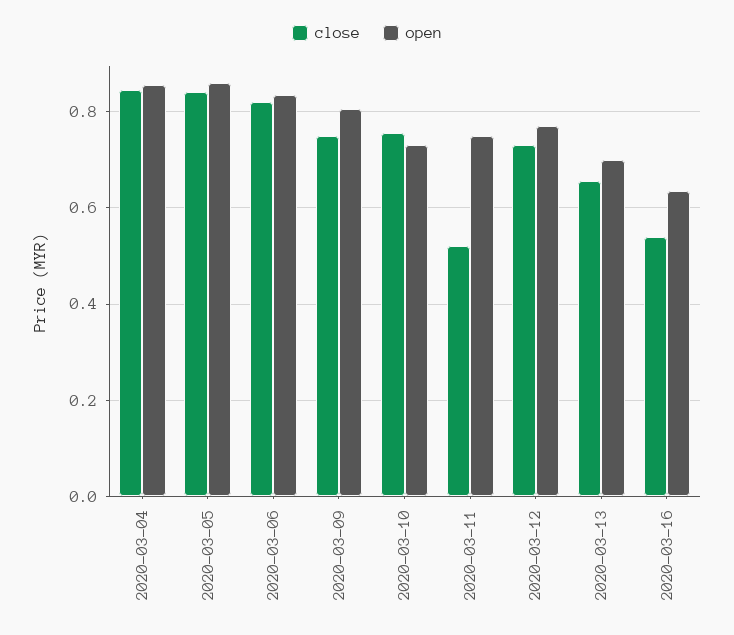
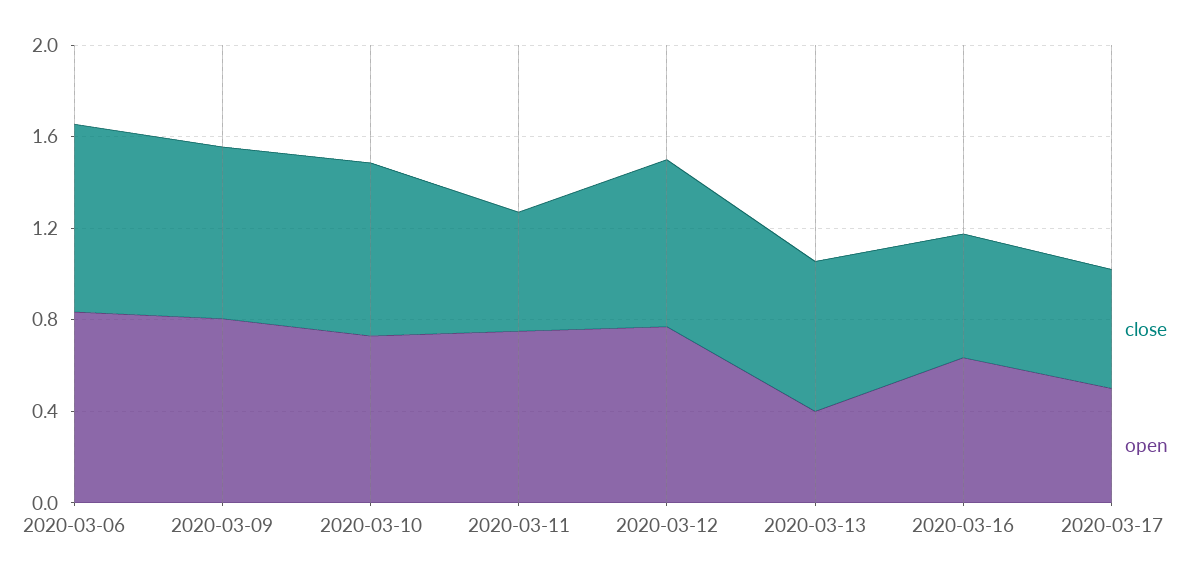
close, 2020-03-04: 0.84 -> none
open, 2020-03-04: 0.86 -> none
close, 2020-03-05: 0.84 -> none
open, 2020-03-05: 0.86 -> none
open, 2020-03-13: 0.7 -> 0.4
close, 2020-03-17: none -> 0.5
open, 2020-03-17: none -> 0.5

